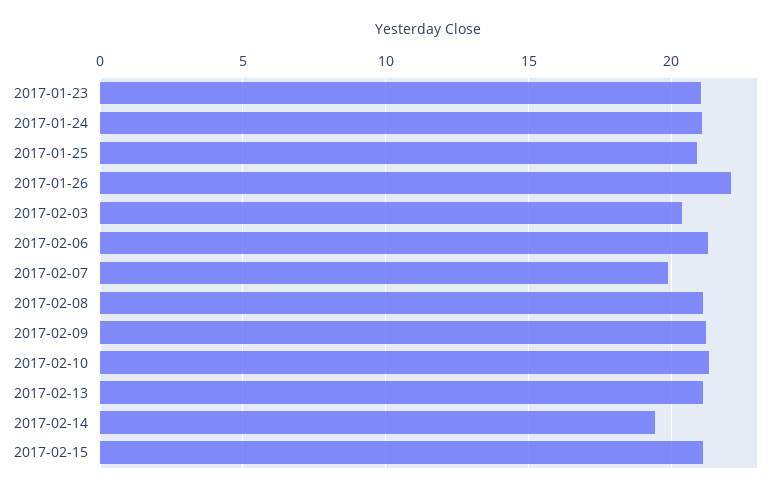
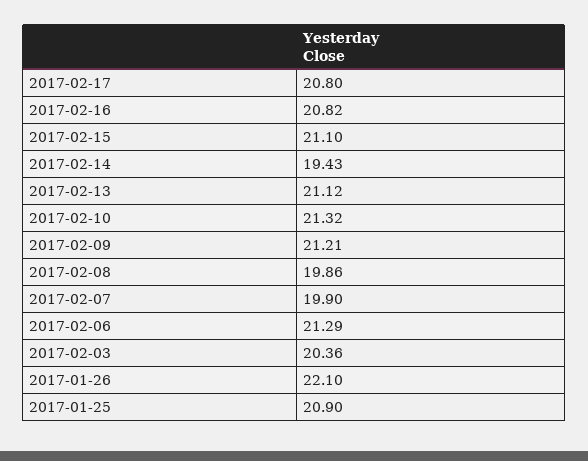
2017-01-23: 21 -> none
2017-01-24: 21 -> none
2017-02-08: 21 -> 19.86
2017-02-17: none -> 20.8
2017-02-16: none -> 20.82

